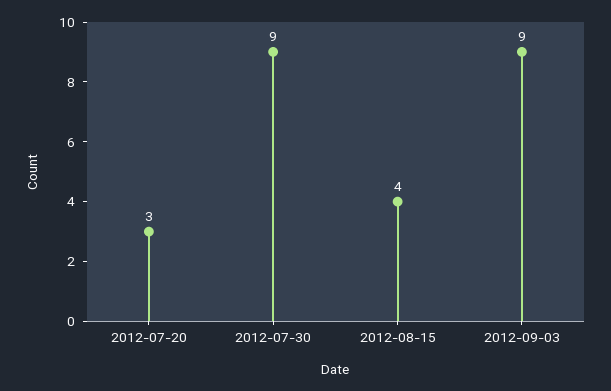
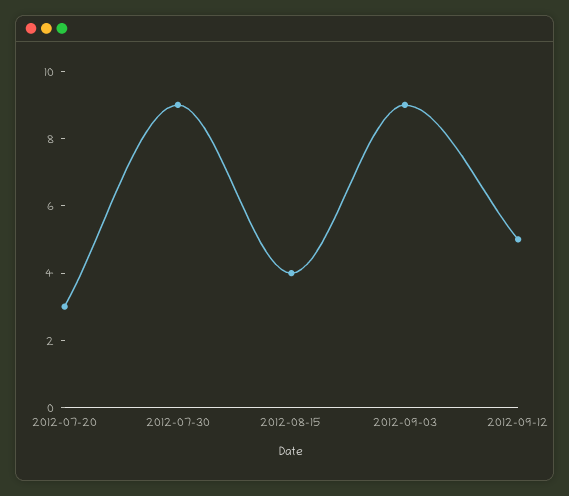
2012-09-12: none -> 5

